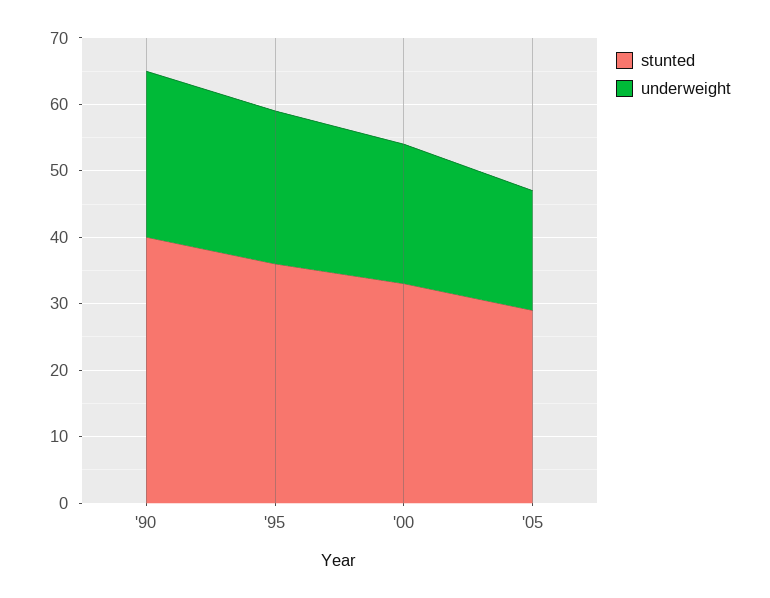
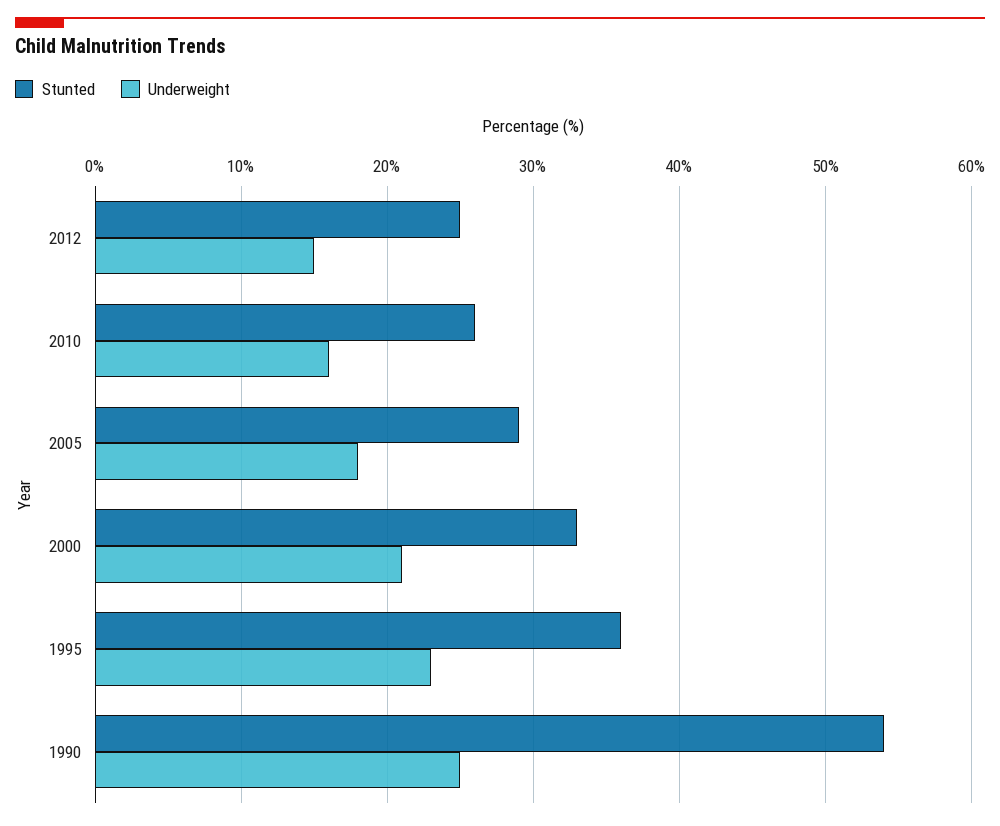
stunted, '90: 40 -> 54
stunted, 2012: none -> 25
underweight, 2012: none -> 15
stunted, 2010: none -> 26
underweight, 2010: none -> 16

